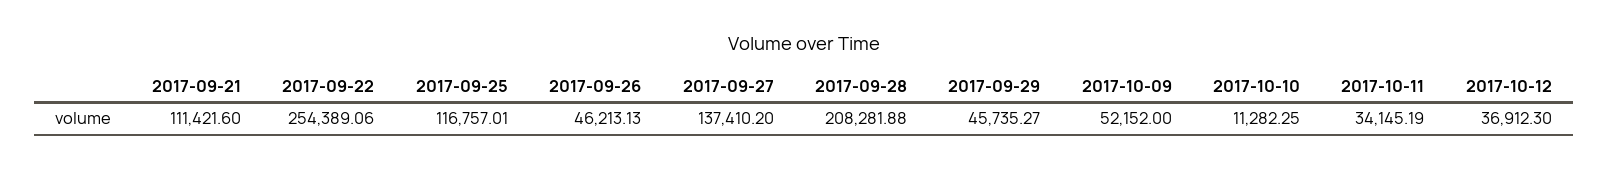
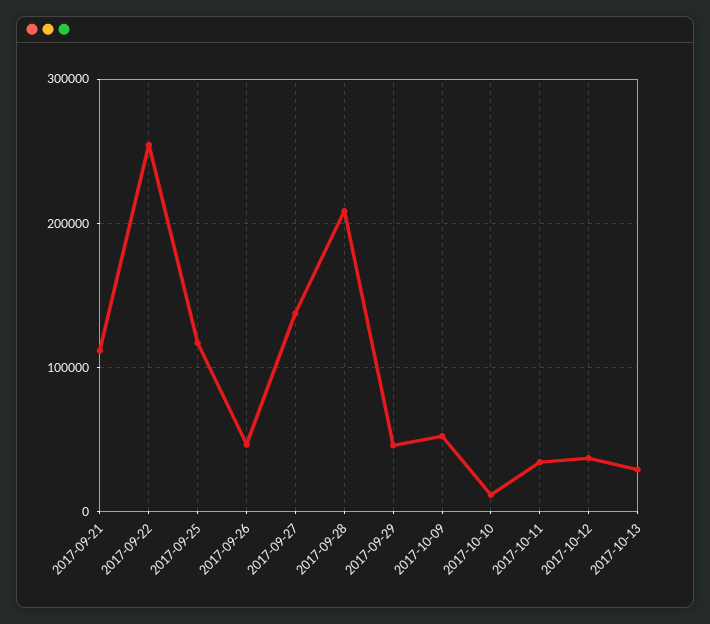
2017-10-13: none -> 30000

